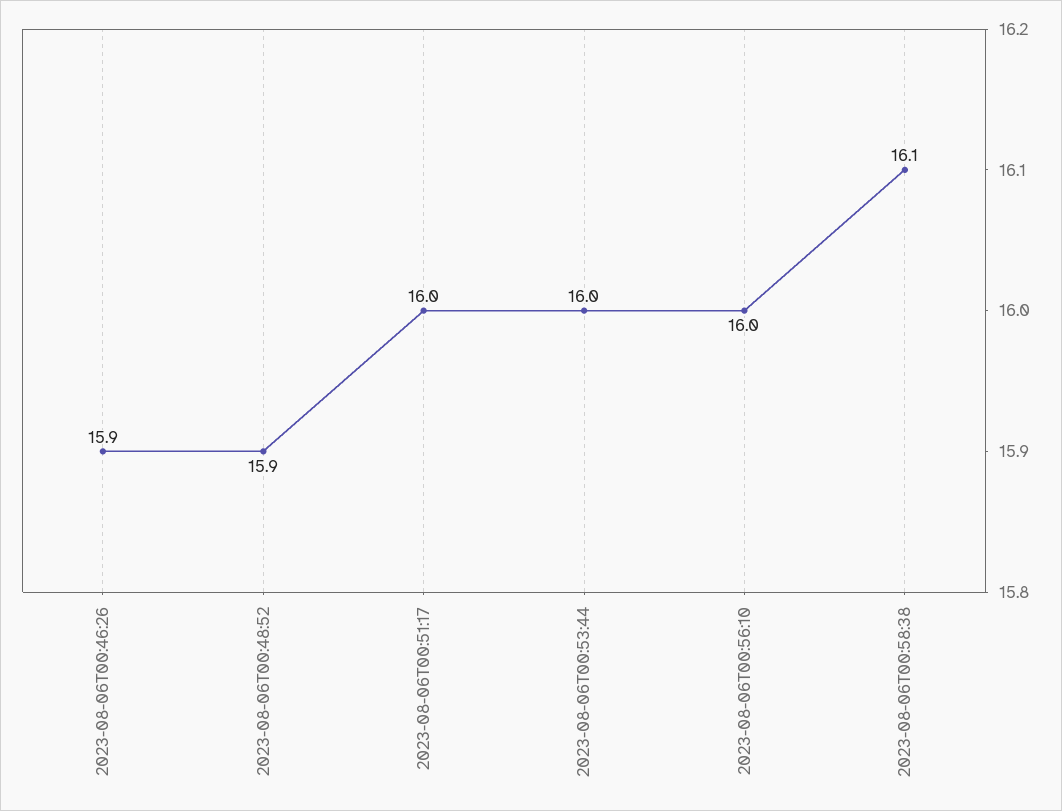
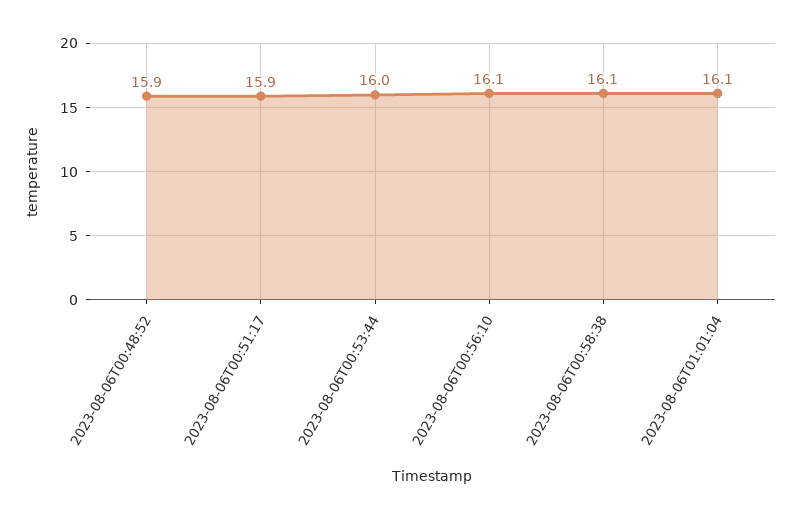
2023-08-06T00:46:26: 15.9 -> none
2023-08-06T00:51:17: 16 -> 15.9
2023-08-06T00:56:10: 16 -> 16.1
2023-08-06T01:01:04: none -> 16.1

